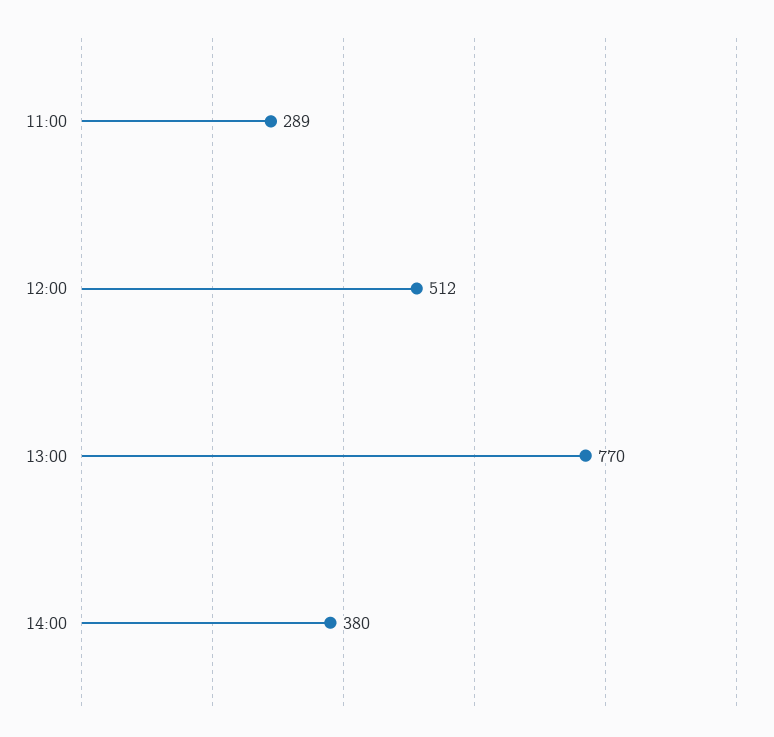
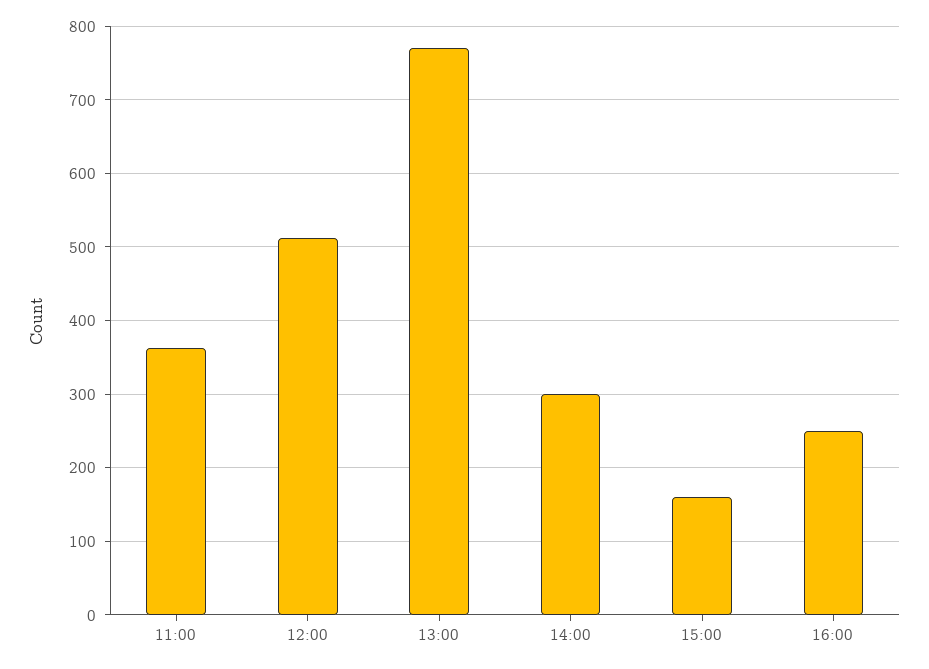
11:00: 289 -> 360
14:00: 380 -> 300
15:00: none -> 160
16:00: none -> 250

